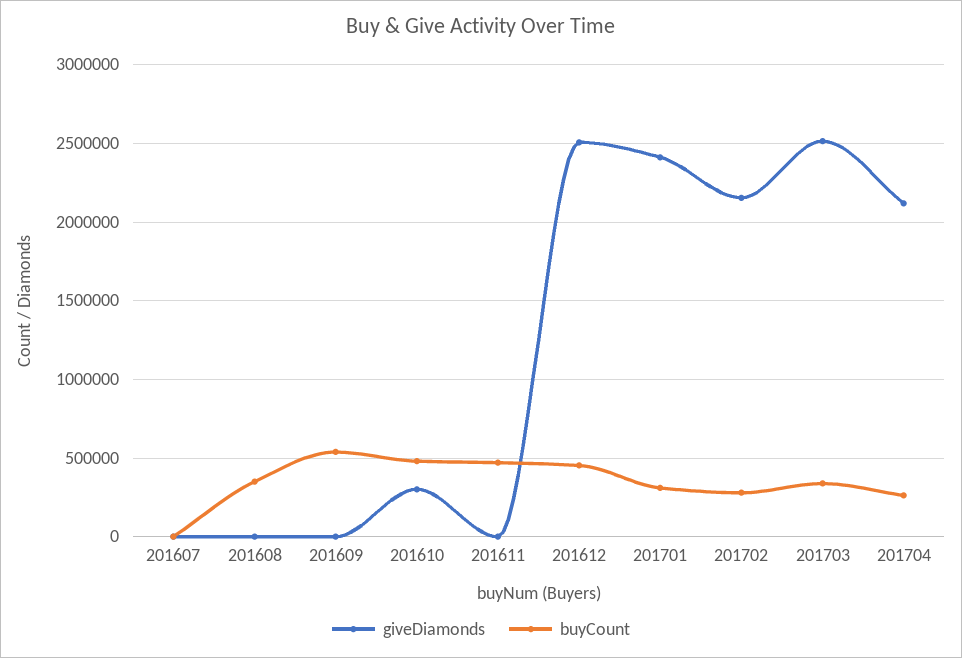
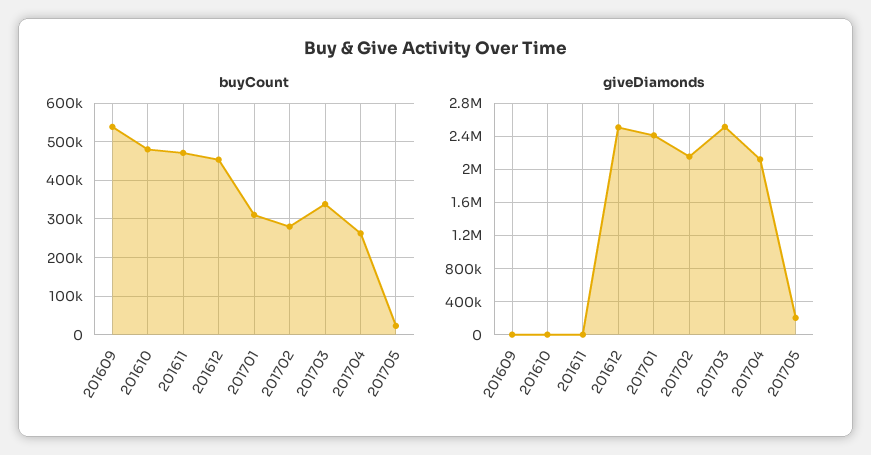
giveDiamonds, 201607: 0 -> none
buyCount, 201607: 0 -> none
giveDiamonds, 201608: 0 -> none
buyCount, 201608: 350000 -> none
giveDiamonds, 201610: 300000 -> 0
buyCount, 201705: none -> 20000
giveDiamonds, 201705: none -> 200000

